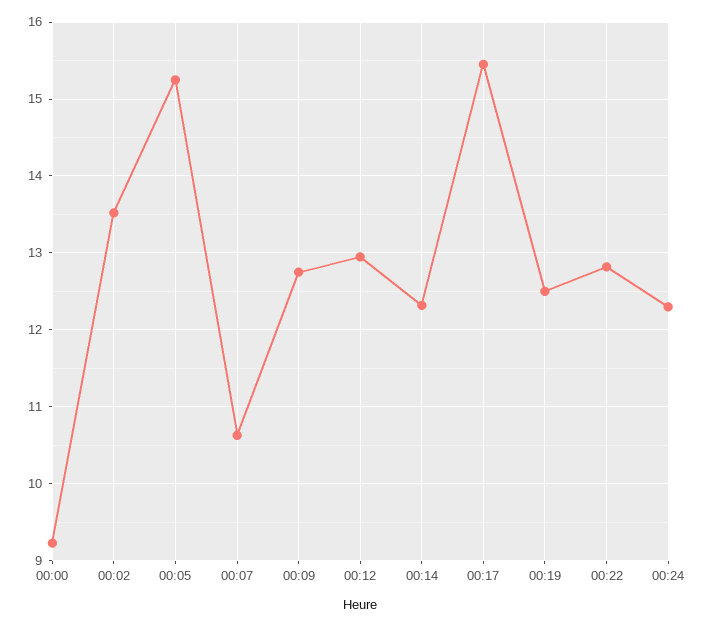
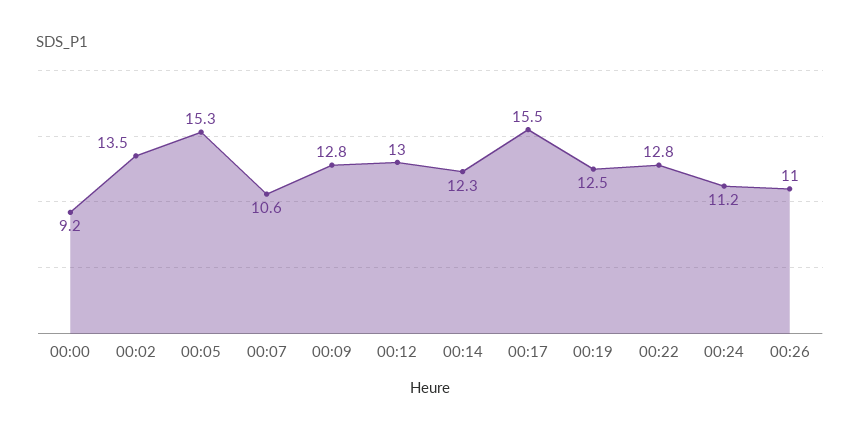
00:24: 12.3 -> 11.2
00:26: none -> 11

